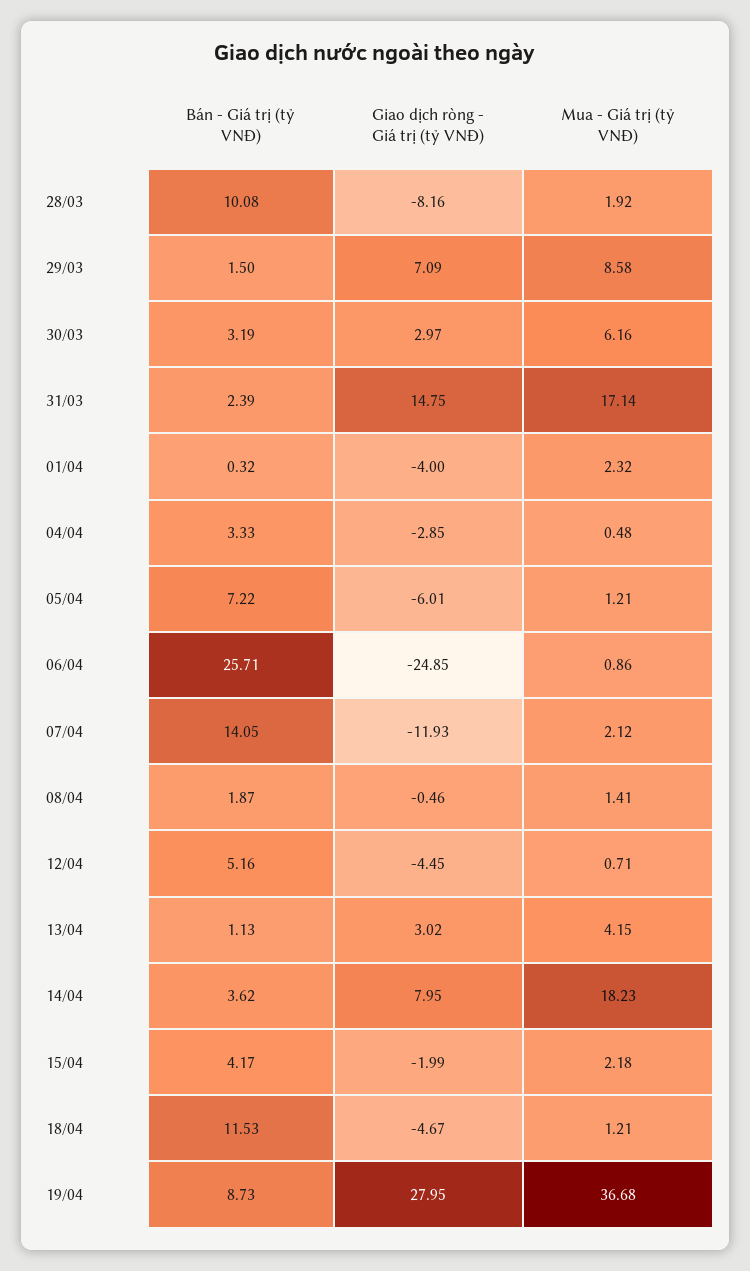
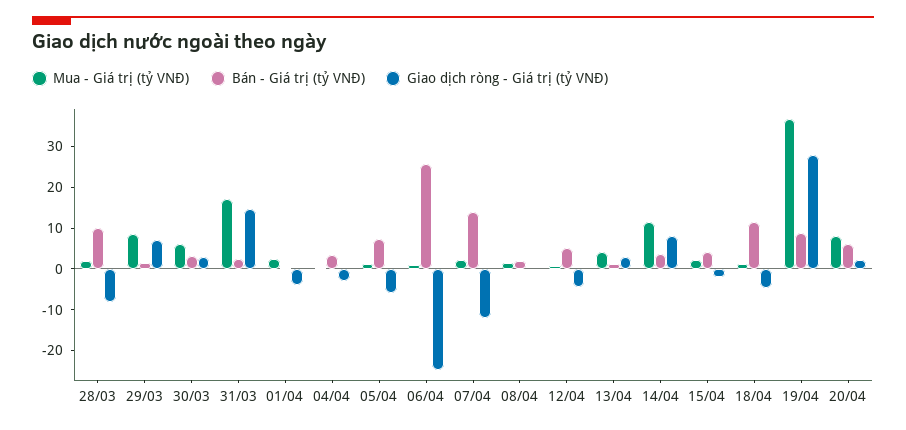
Mua - Giá trị (tỷ VNĐ), 14/04: 18.23 -> 12
Mua - Giá trị (tỷ VNĐ), 20/04: none -> 8
Bán - Giá trị (tỷ VNĐ), 20/04: none -> 6
Giao dịch ròng - Giá trị (tỷ VNĐ), 20/04: none -> 2

